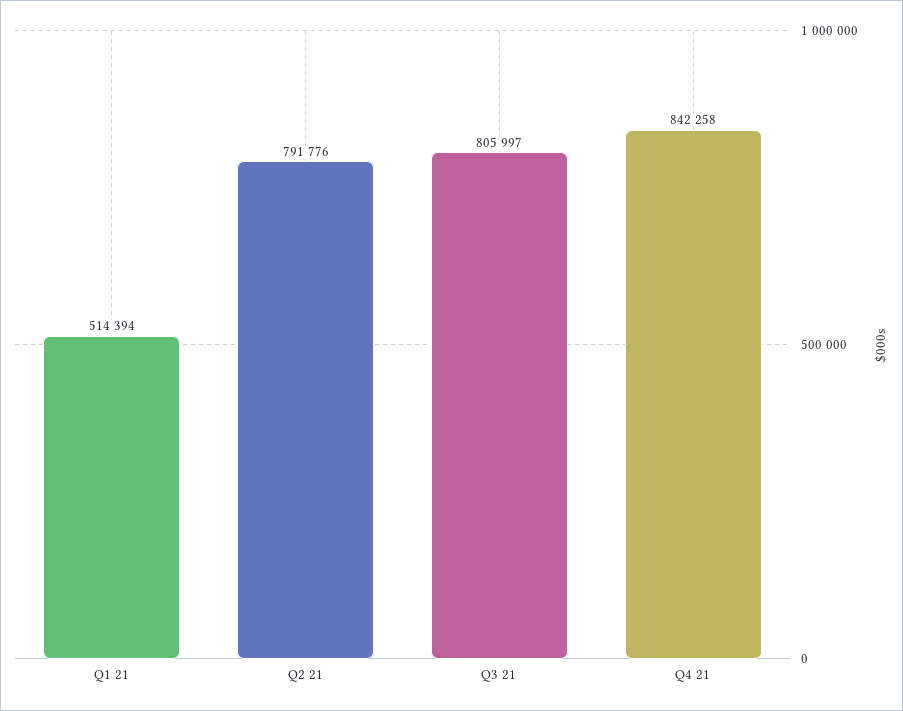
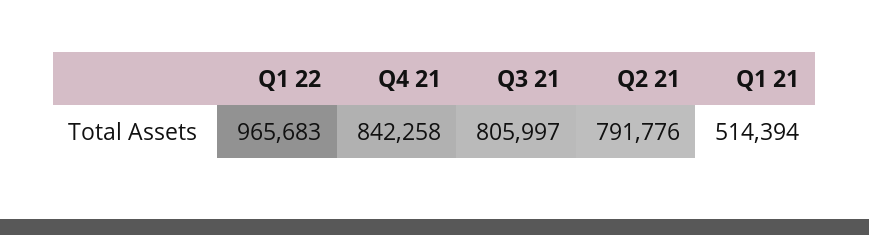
Q1 22: none -> 965683

